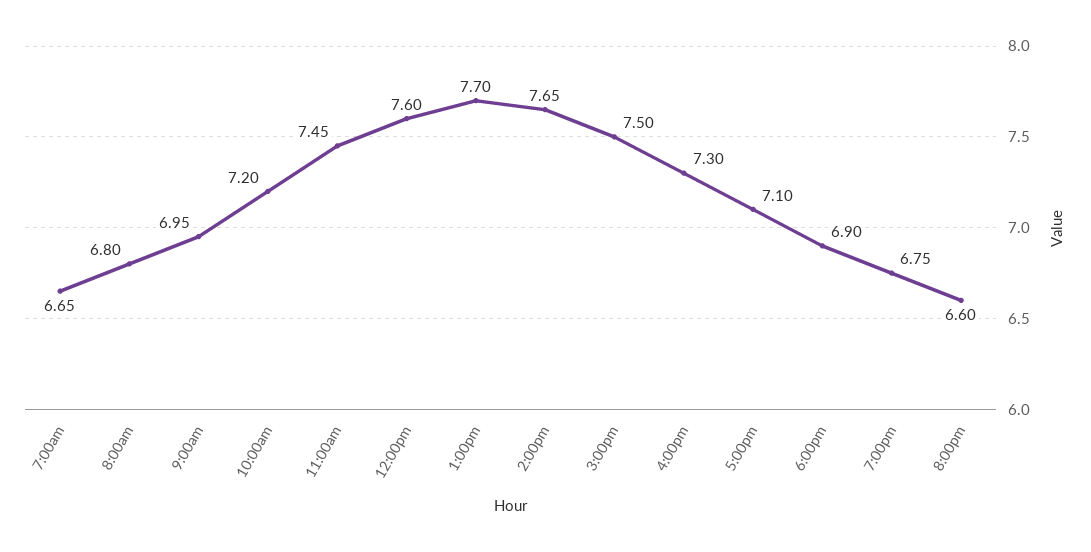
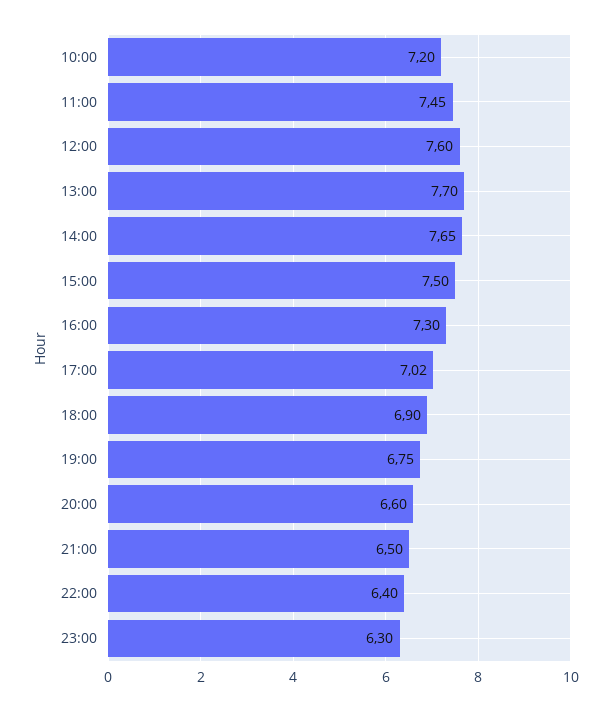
7:00am: 6.65 -> none
8:00am: 6.8 -> none
9:00am: 6.95 -> none
5:00pm: 7.1 -> 7.02
21:00: none -> 6.5
22:00: none -> 6.4
23:00: none -> 6.3

